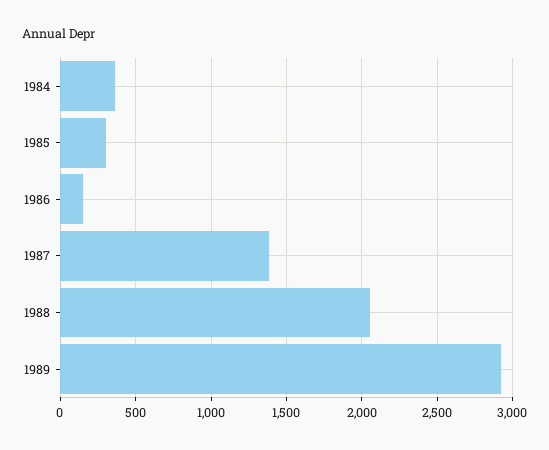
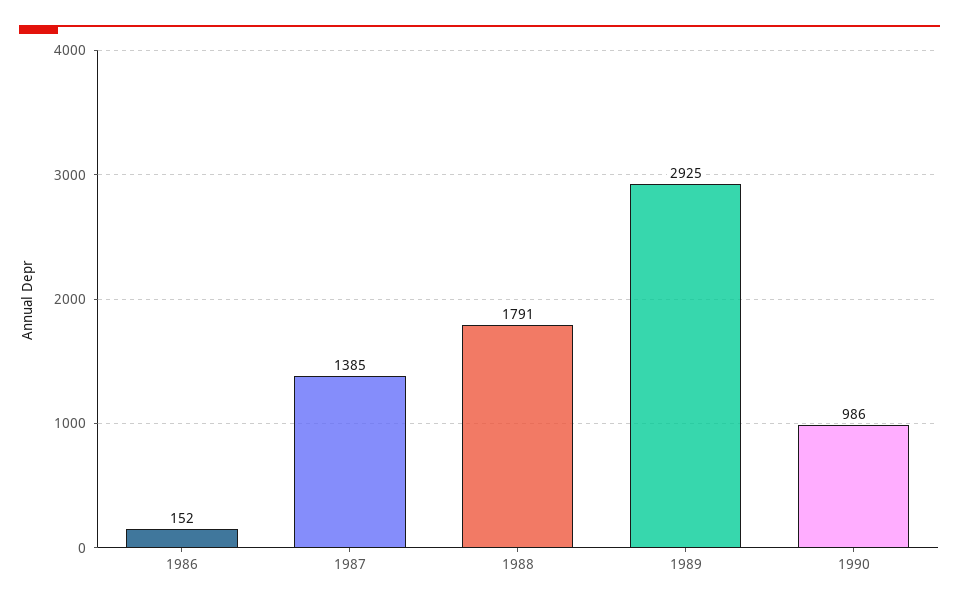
1984: 350 -> none
1985: 300 -> none
1988: 2050 -> 1791
1990: none -> 986

